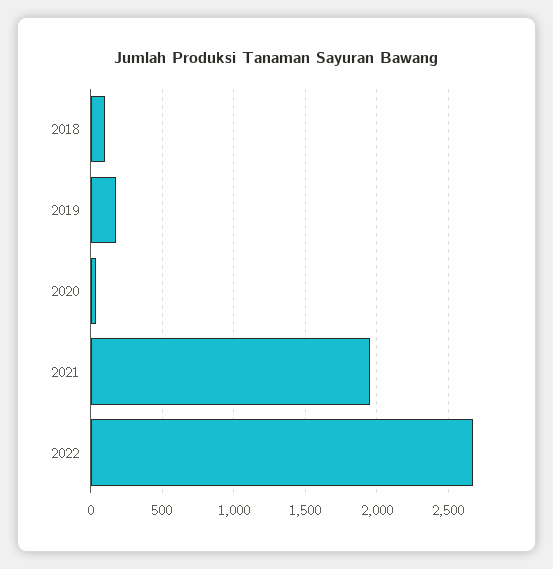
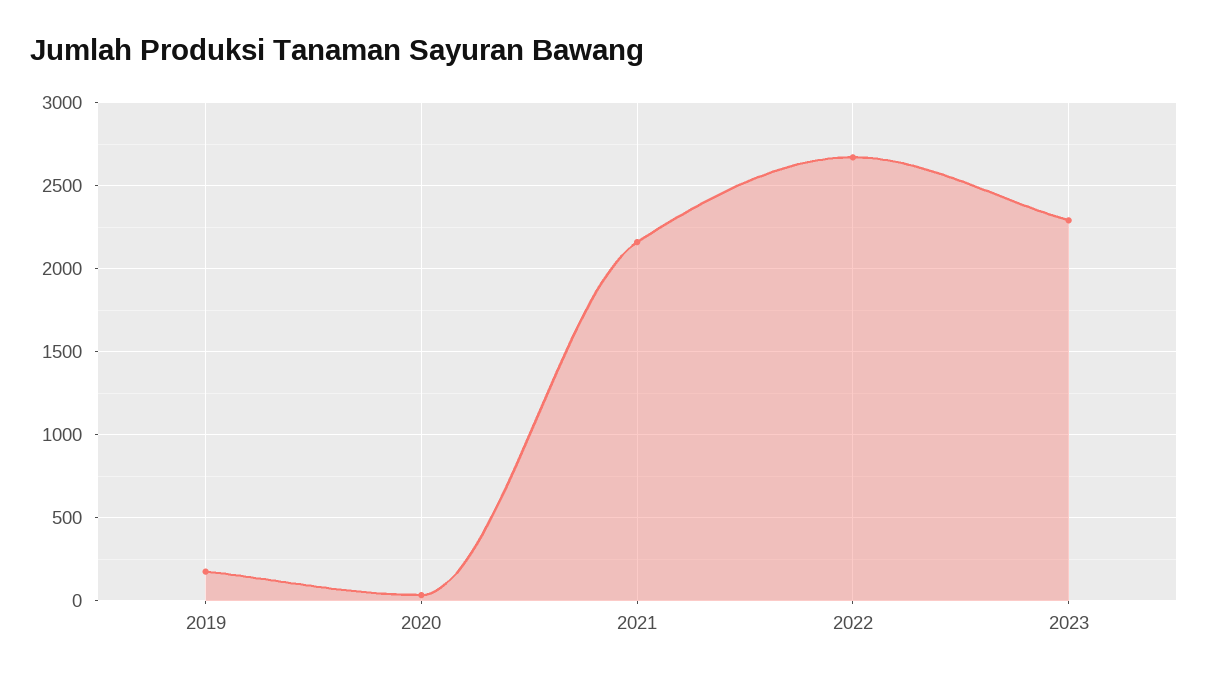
2018: 100 -> none
2021: 1950 -> 2150
2023: none -> 2300

